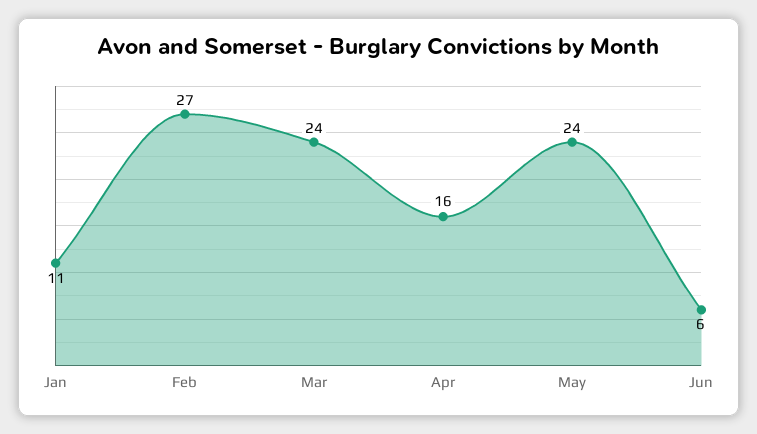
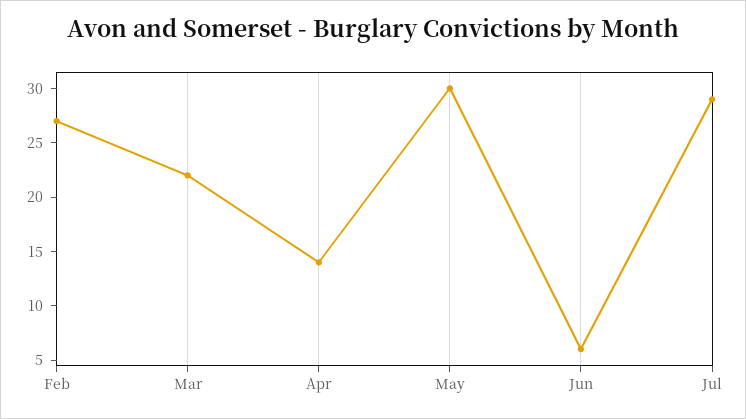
Jan: 11 -> none
Mar: 24 -> 22
Apr: 16 -> 14
May: 24 -> 30
Jul: none -> 29

